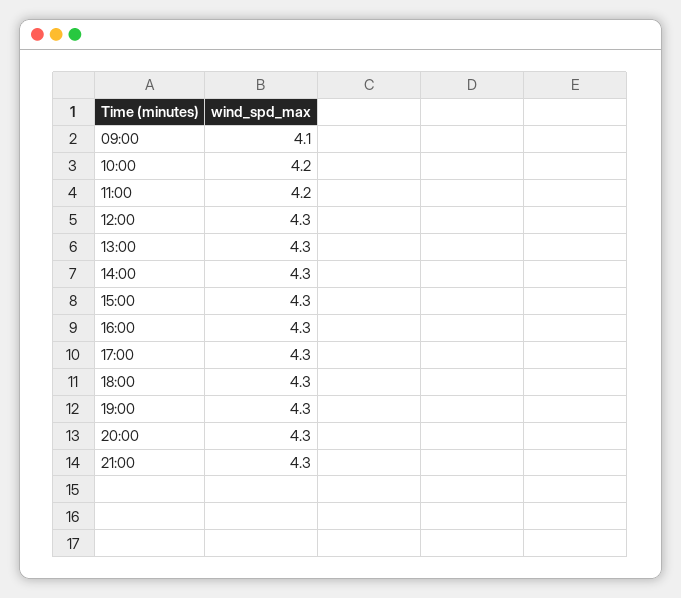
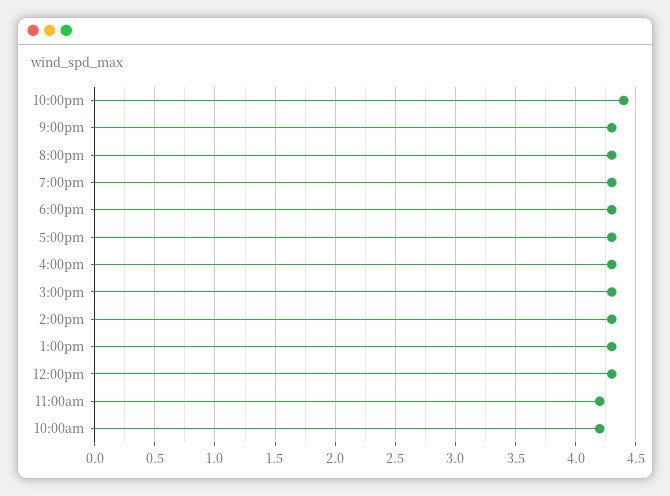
09:00: 4.1 -> none
10:00pm: none -> 4.4

